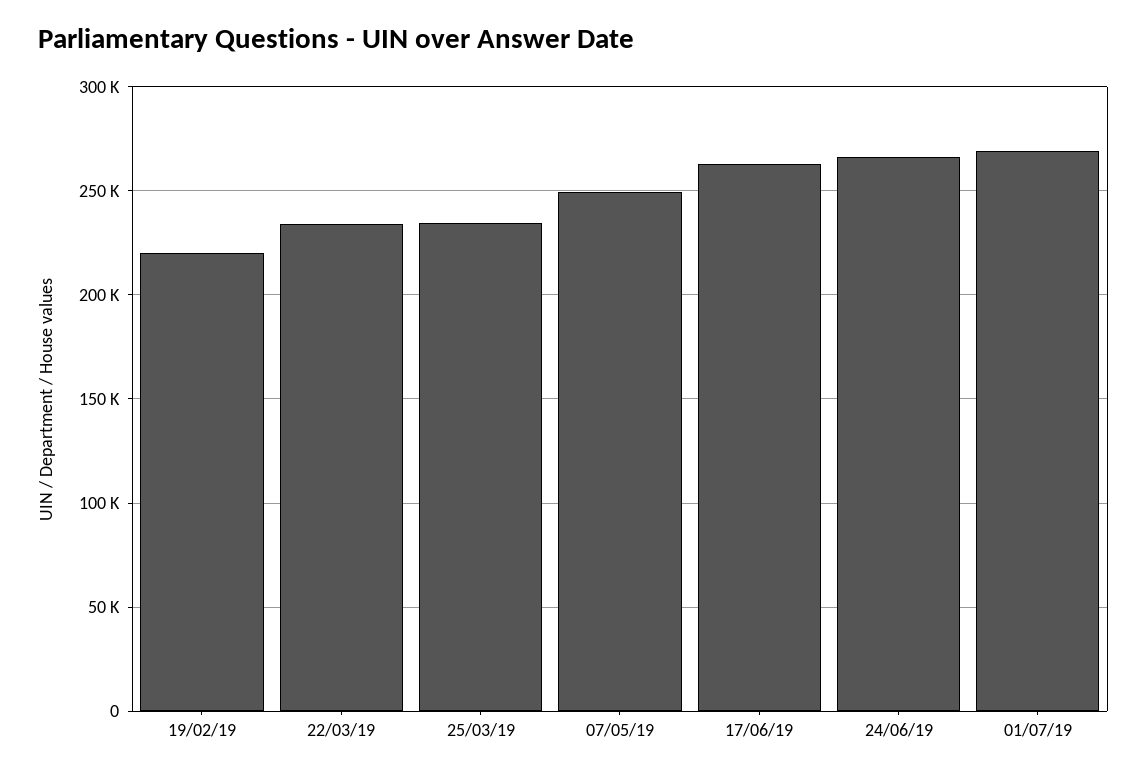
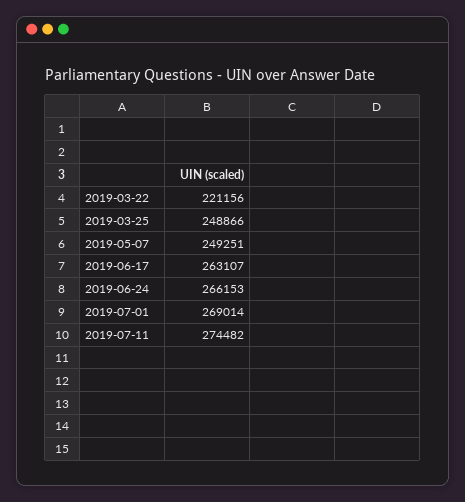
19/02/19: 220000 -> none
22/03/19: 235000 -> 221156
25/03/19: 235000 -> 248866
2019-07-11: none -> 274482

